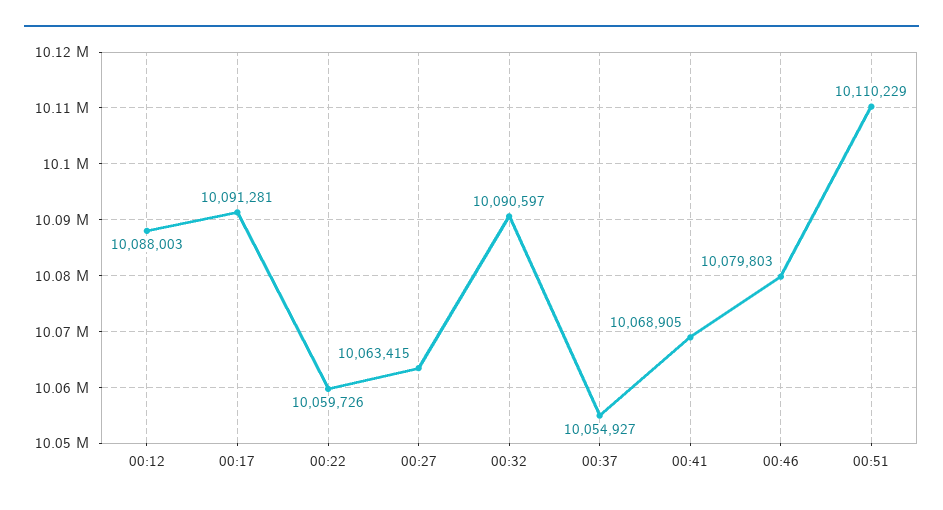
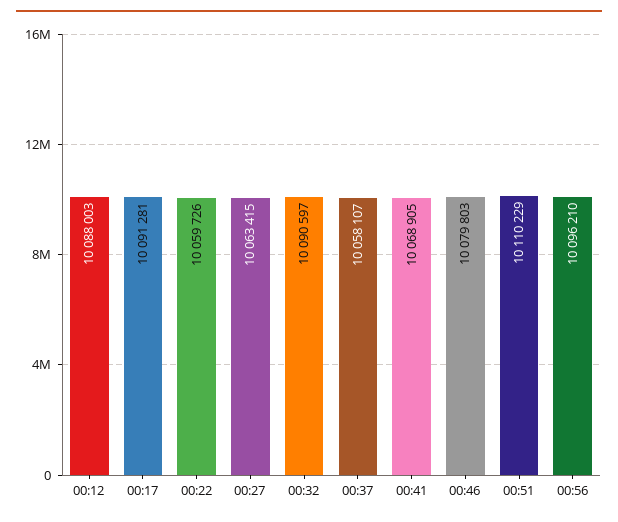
00:37: 10054927 -> 10058107
00:56: none -> 10096210

